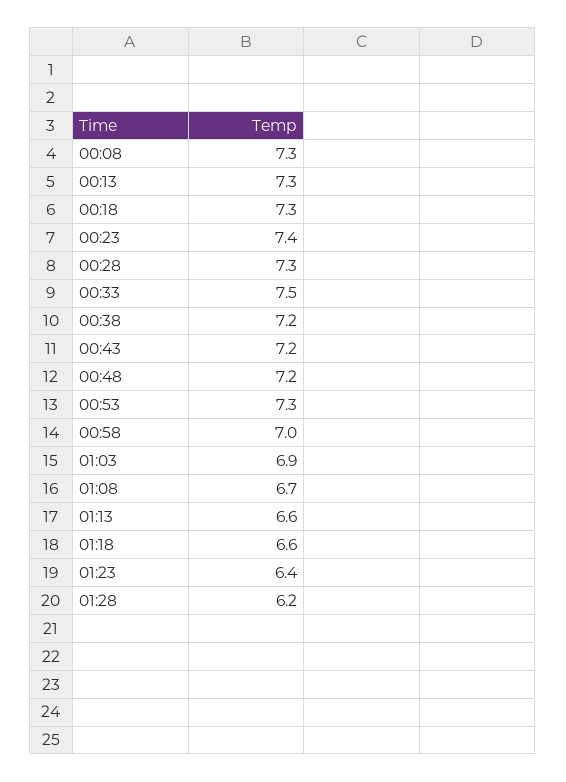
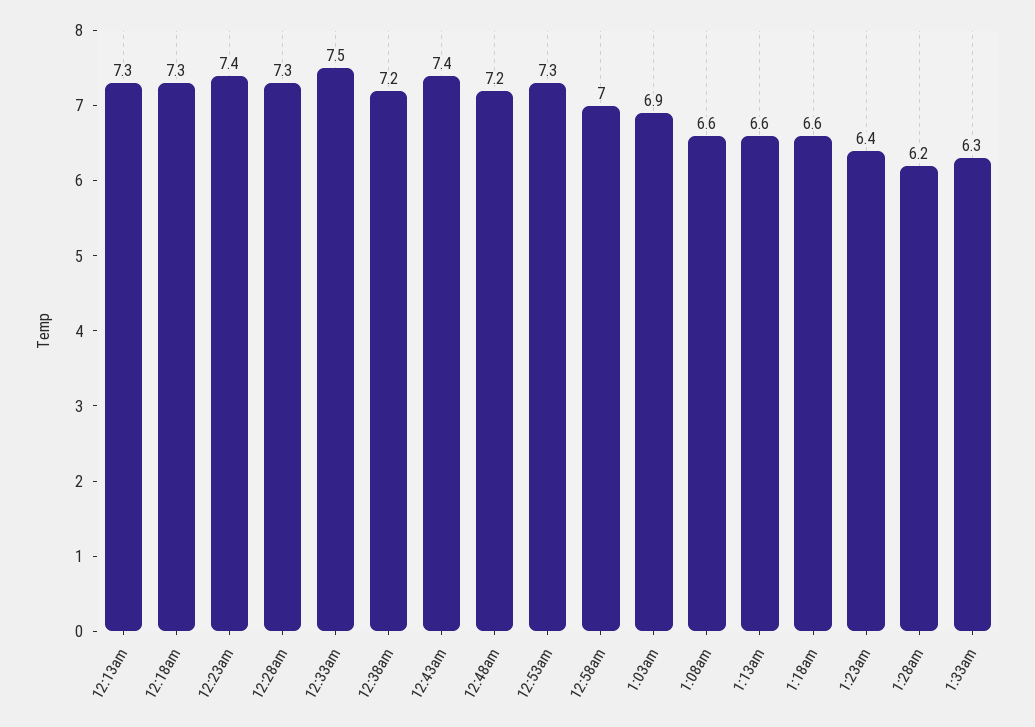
00:08: 7.3 -> none
00:43: 7.2 -> 7.4
01:08: 6.7 -> 6.6
1:33am: none -> 6.3

